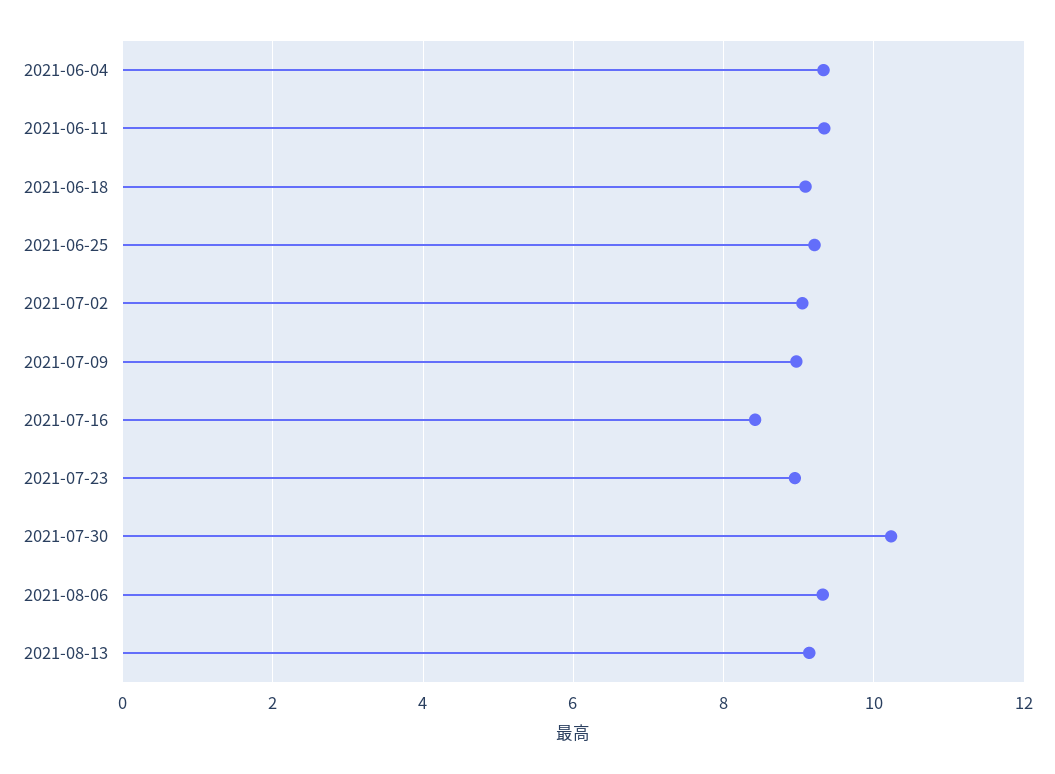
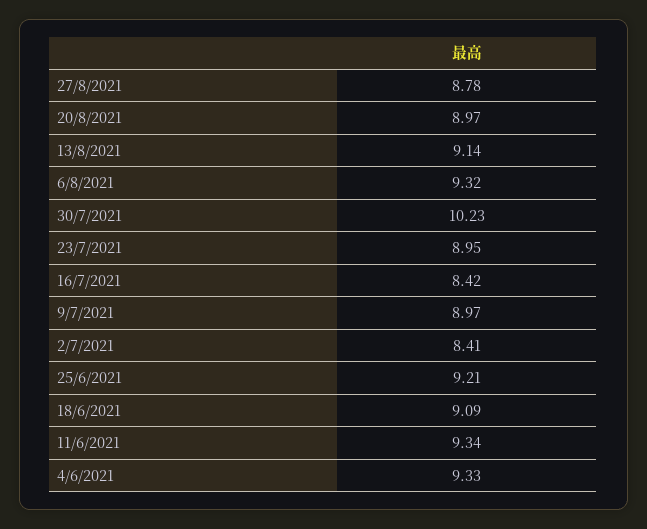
2021-07-02: 9 -> 8.41
27/8/2021: none -> 8.78
20/8/2021: none -> 8.97

